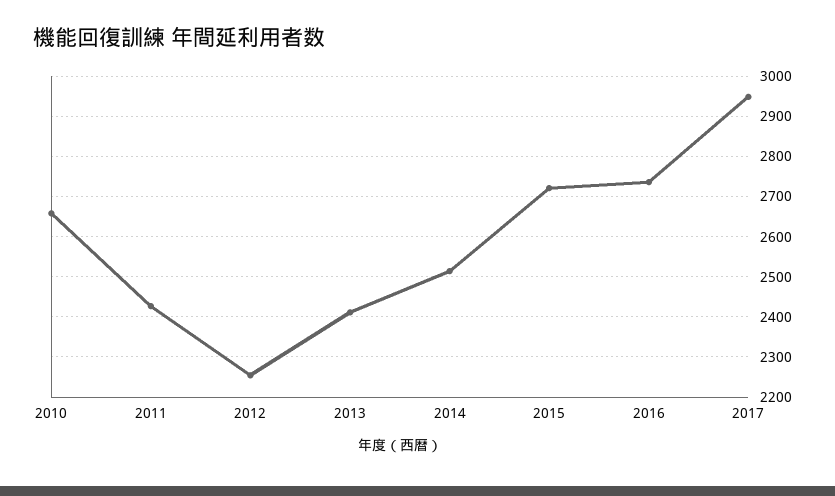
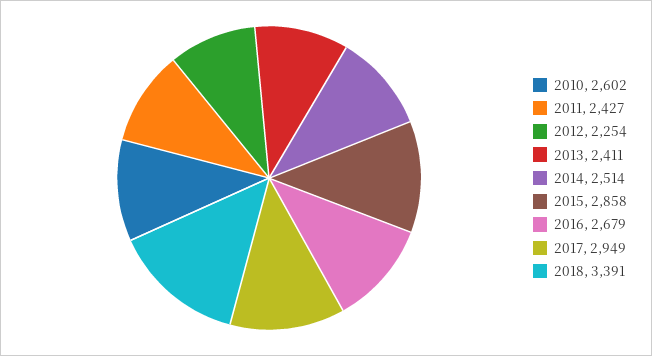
2010: 2660 -> 2602
2015: 2720 -> 2858
2016: 2740 -> 2679
2018: none -> 3391

